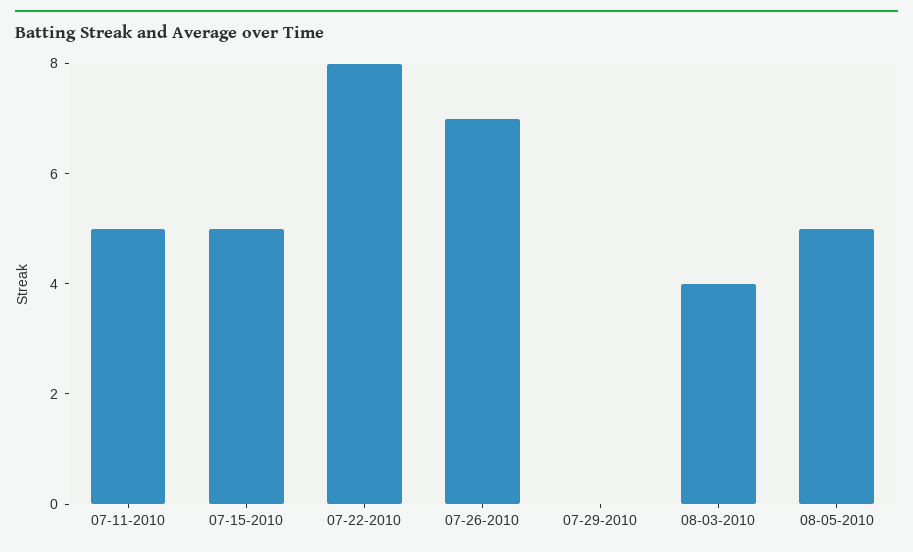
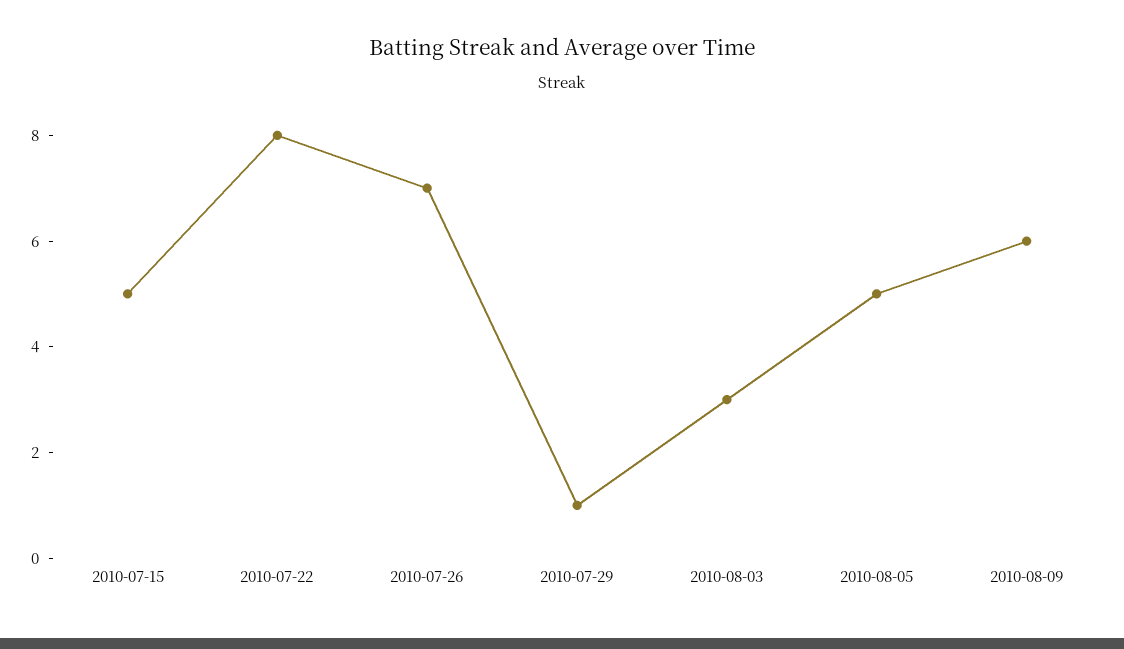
07-11-2010: 5 -> none
07-29-2010: 0 -> 1
08-03-2010: 4 -> 3
2010-08-09: none -> 6

